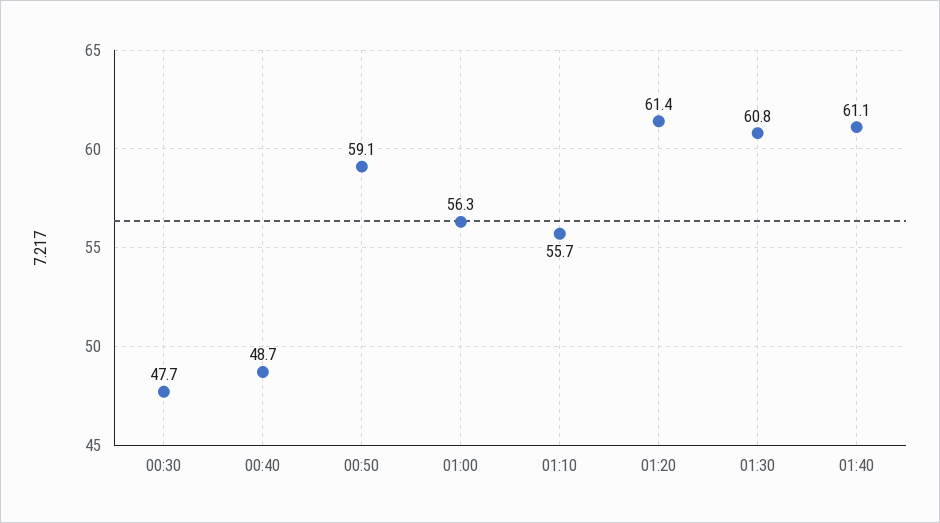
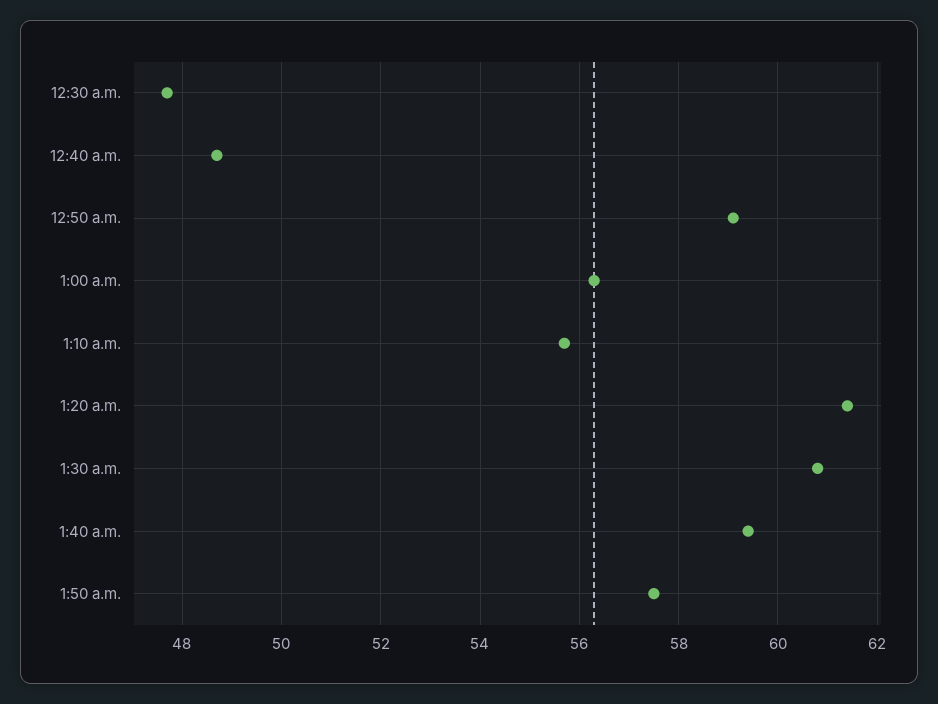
01:40: 61.1 -> 59.5
1:50 a.m.: none -> 57.5

